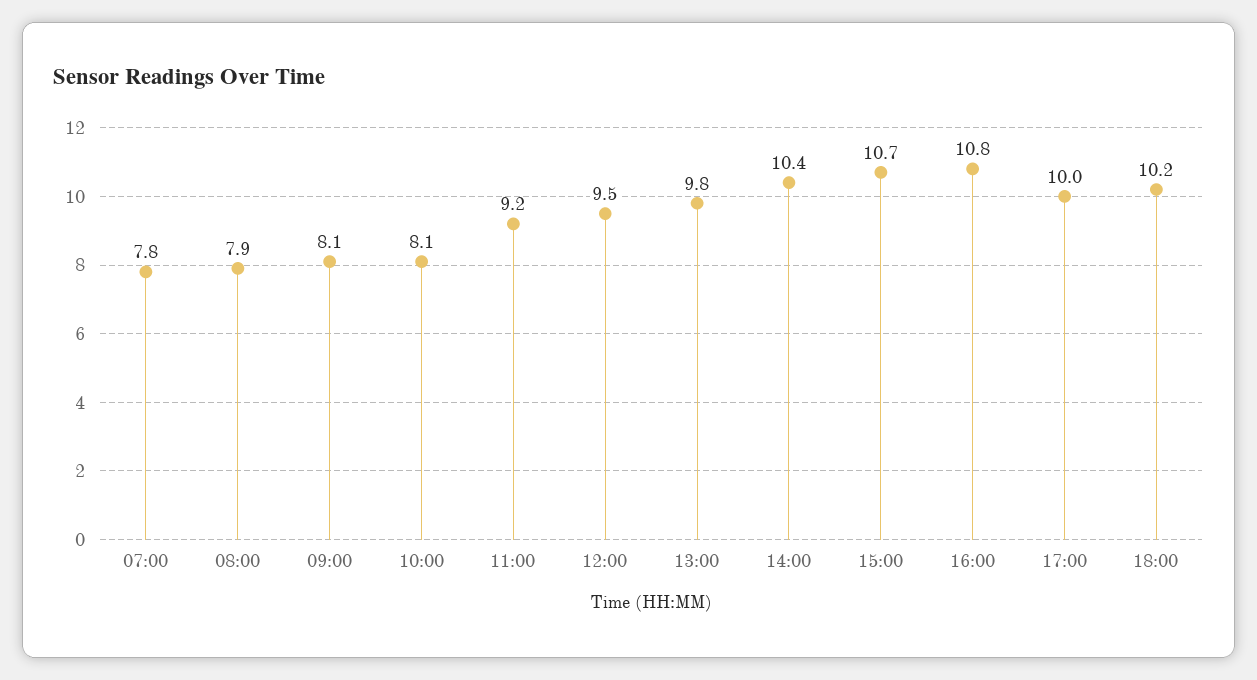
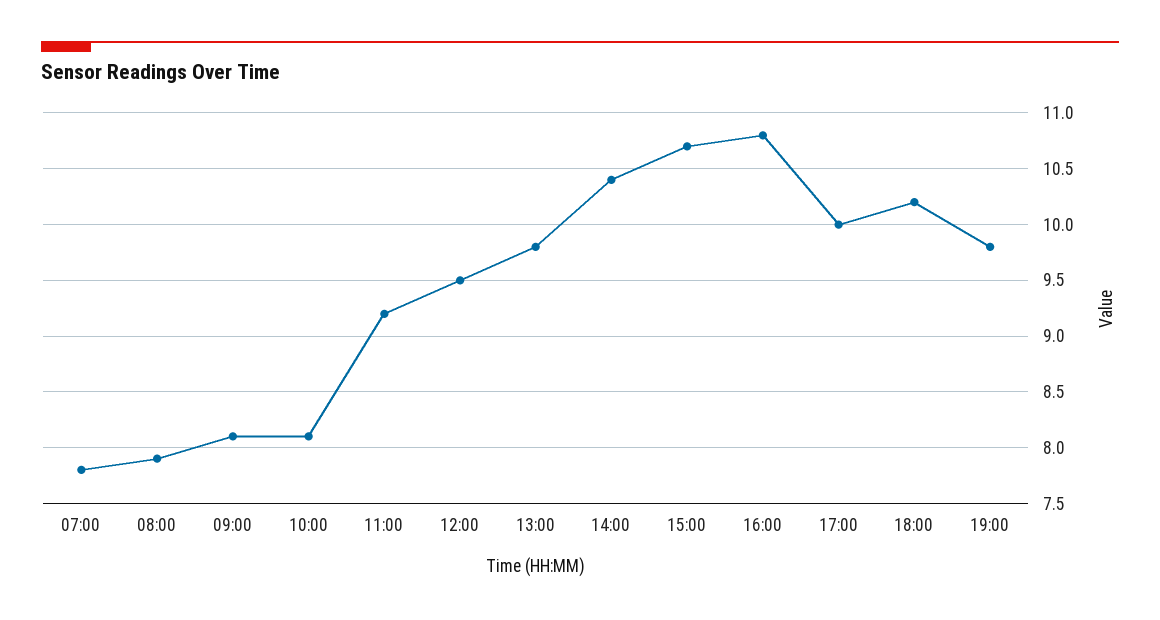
19:00: none -> 9.8

